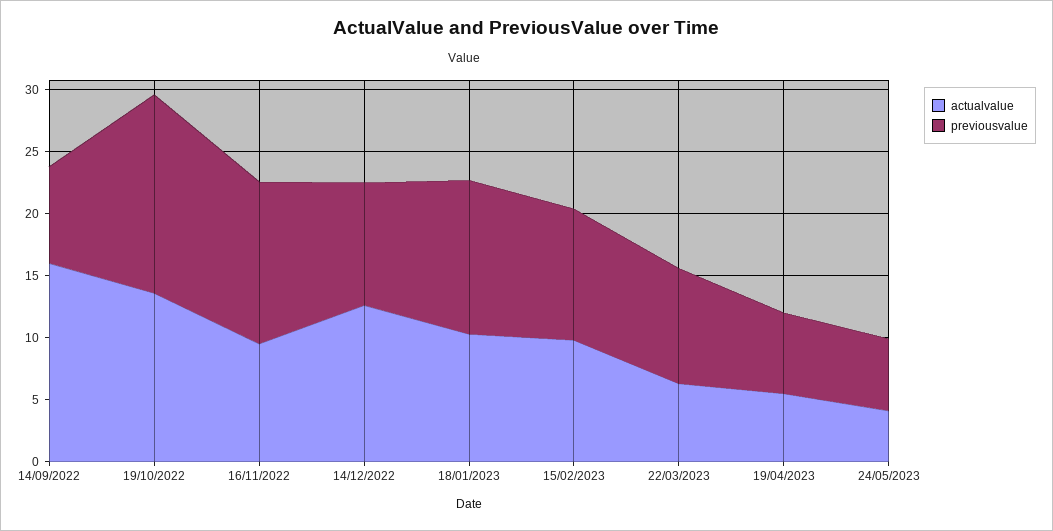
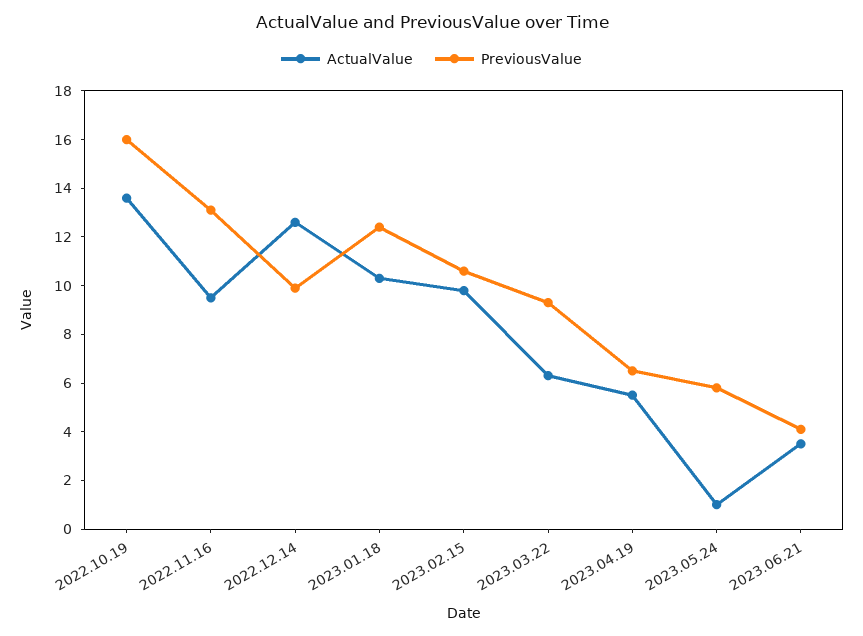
actualvalue, 14/09/2022: 16 -> none
previousvalue, 14/09/2022: 8 -> none
actualvalue, 24/05/2023: 4 -> 1
actualvalue, 2023.06.21: none -> 3.5
previousvalue, 2023.06.21: none -> 4

